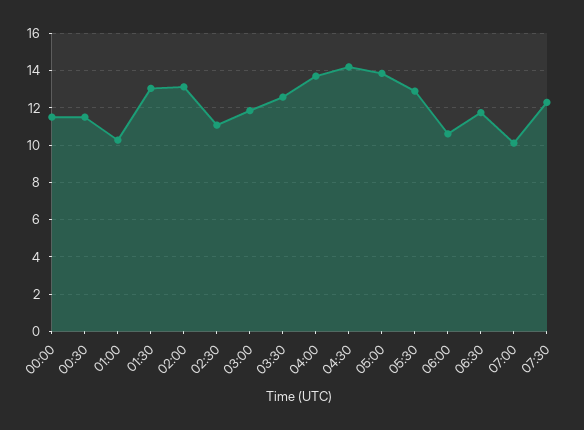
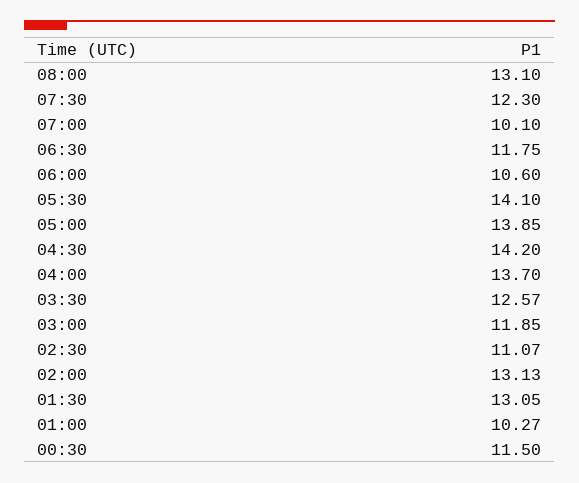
00:00: 11.5 -> none
05:30: 13 -> 14.1
08:00: none -> 13.1

